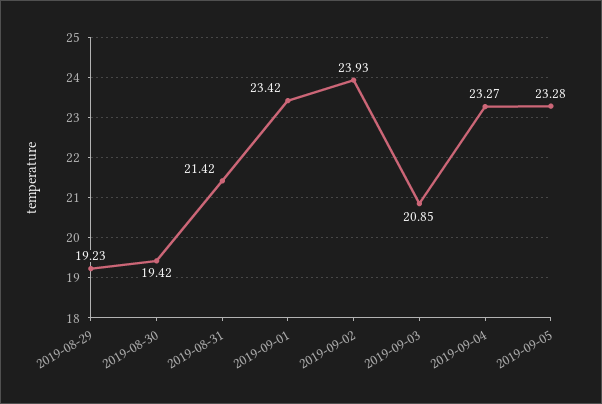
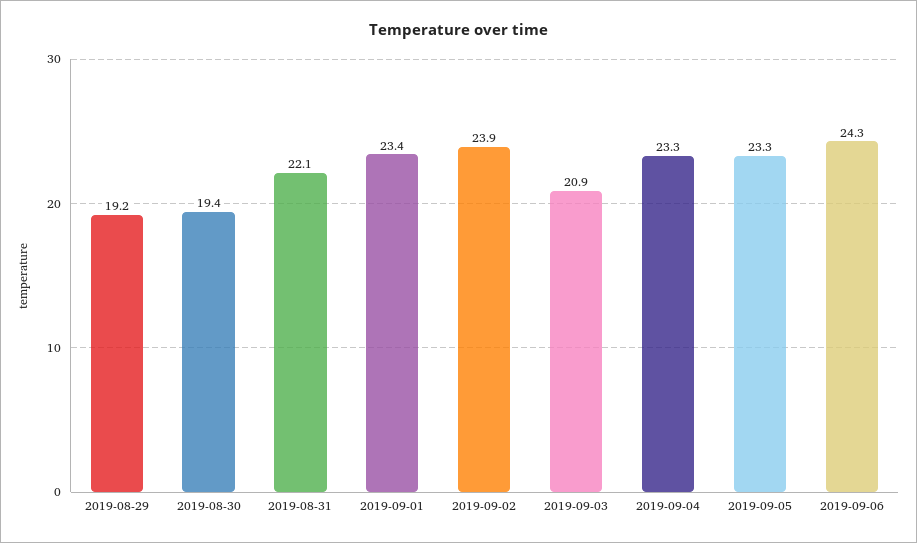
2019-08-31: 21.42 -> 22.1
2019-09-06: none -> 24.3

